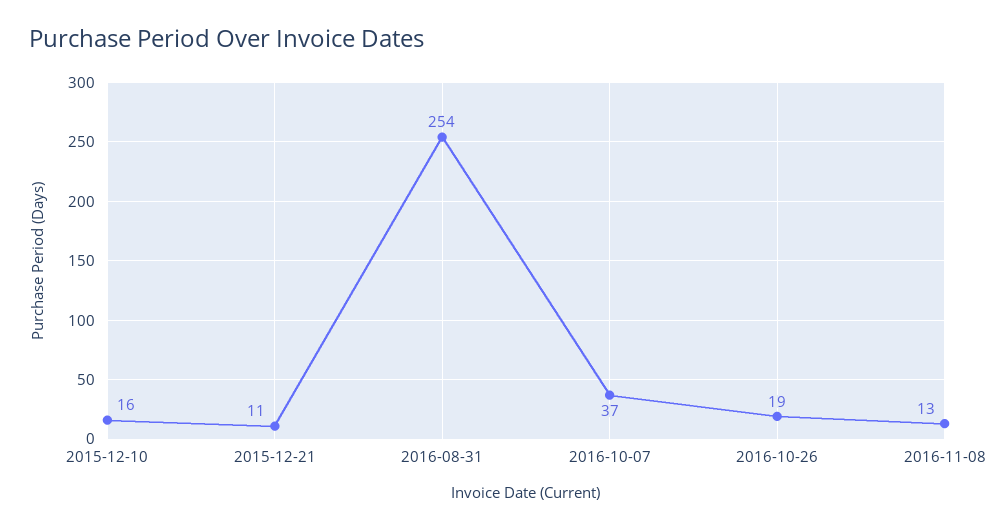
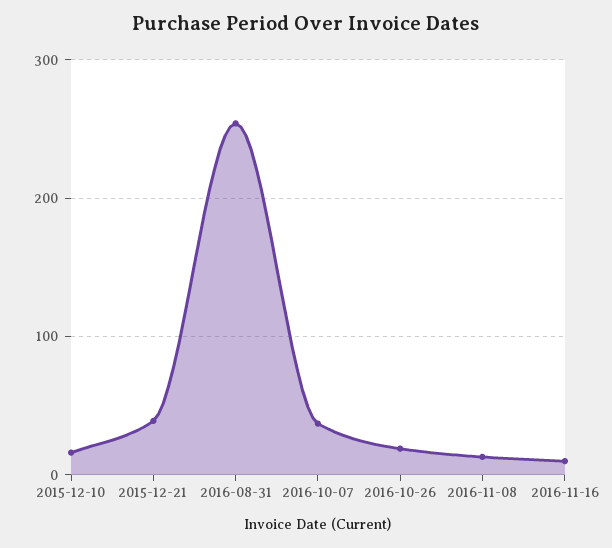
2015-12-21: 11 -> 40
2016-11-16: none -> 10

